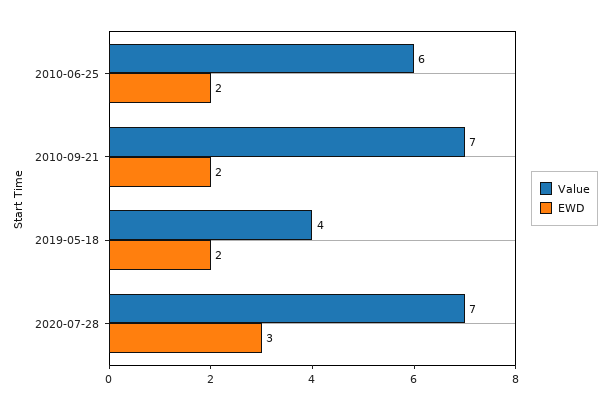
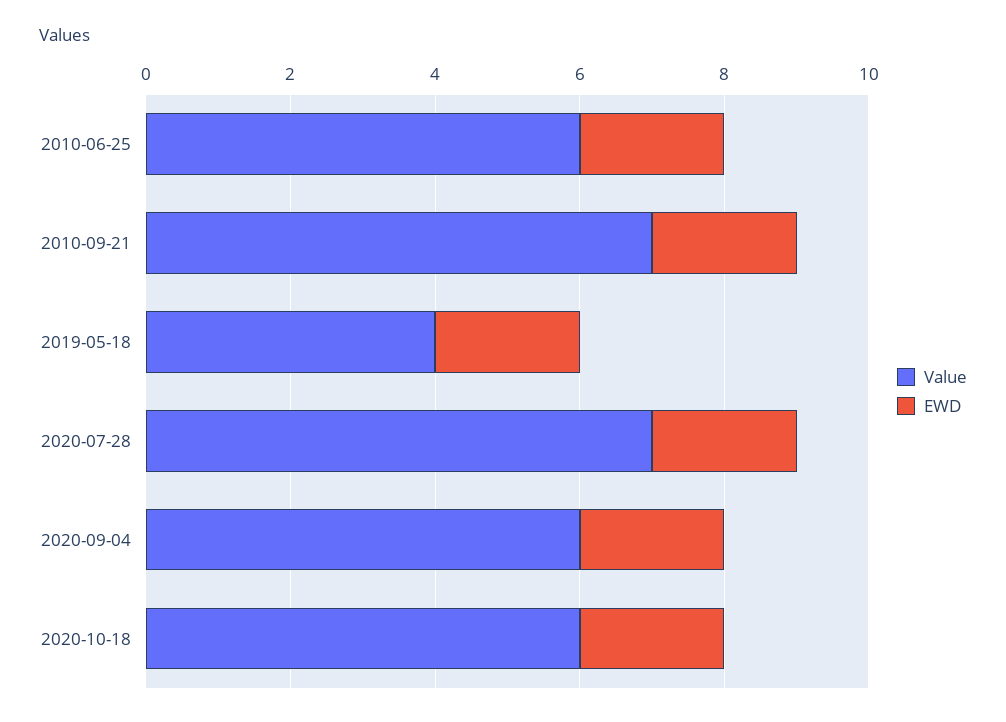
EWD, 2020-07-28: 3 -> 2
Value, 2020-09-04: none -> 6
EWD, 2020-09-04: none -> 2
Value, 2020-10-18: none -> 6
EWD, 2020-10-18: none -> 2

